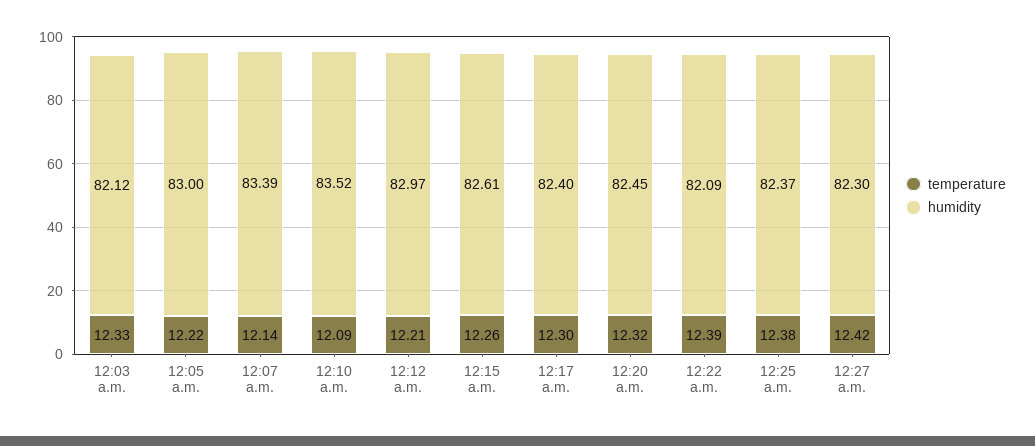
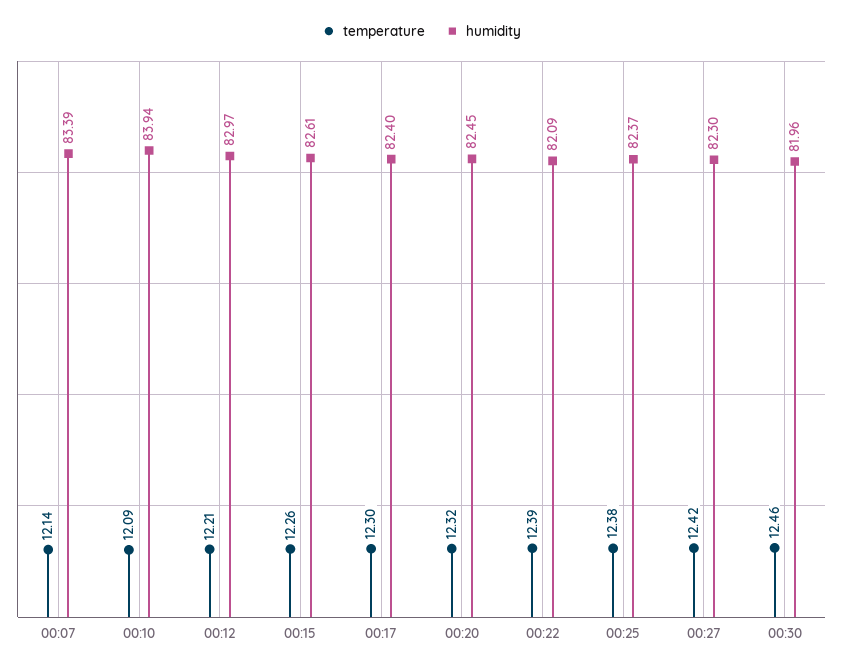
temperature, 12:03 a.m.: 12.33 -> none
humidity, 12:03 a.m.: 82.12 -> none
temperature, 12:05 a.m.: 12.22 -> none
humidity, 12:05 a.m.: 83 -> none
humidity, 12:10 a.m.: 83.52 -> 83.94
temperature, 00:30: none -> 12.46
humidity, 00:30: none -> 81.96

